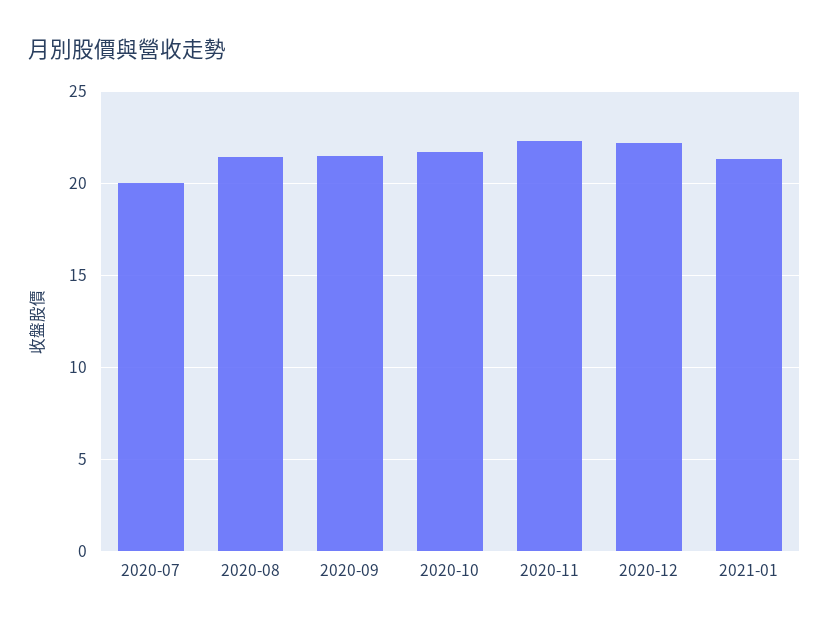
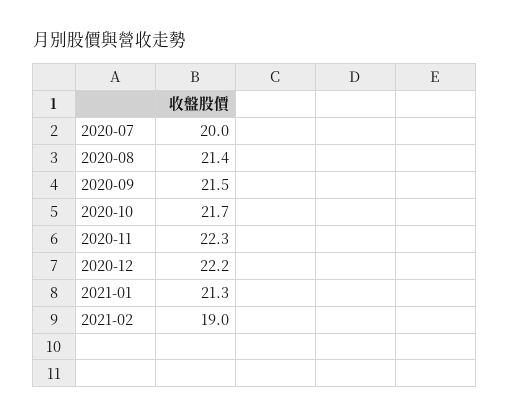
2021-02: none -> 19

